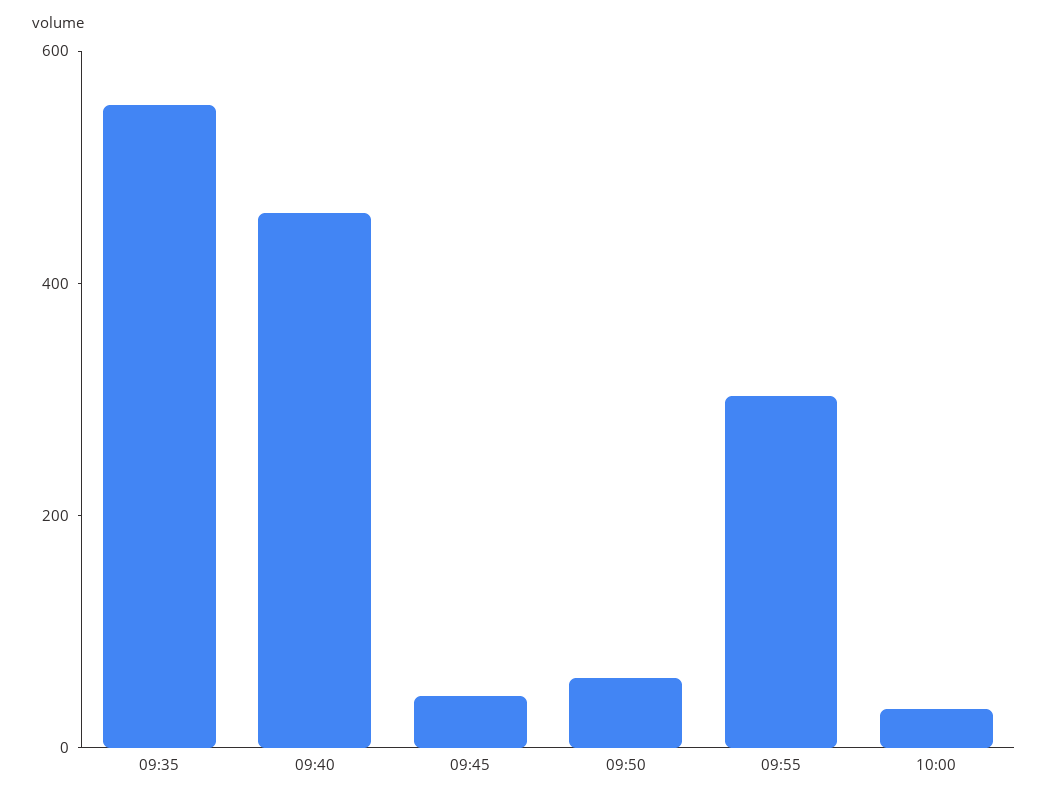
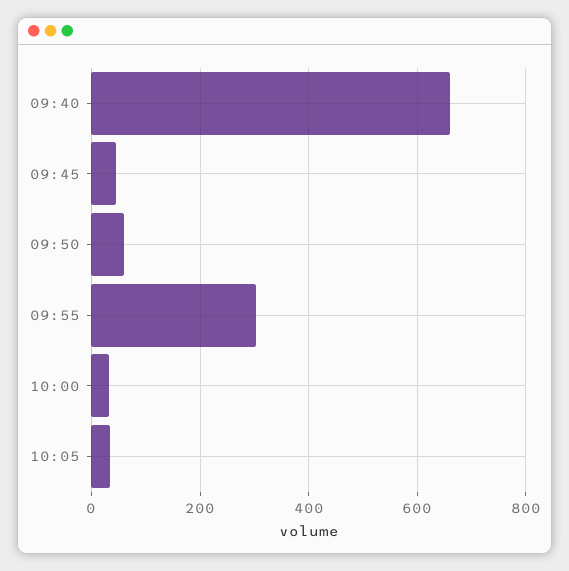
09:35: 550 -> none
09:40: 450 -> 660
10:05: none -> 40

